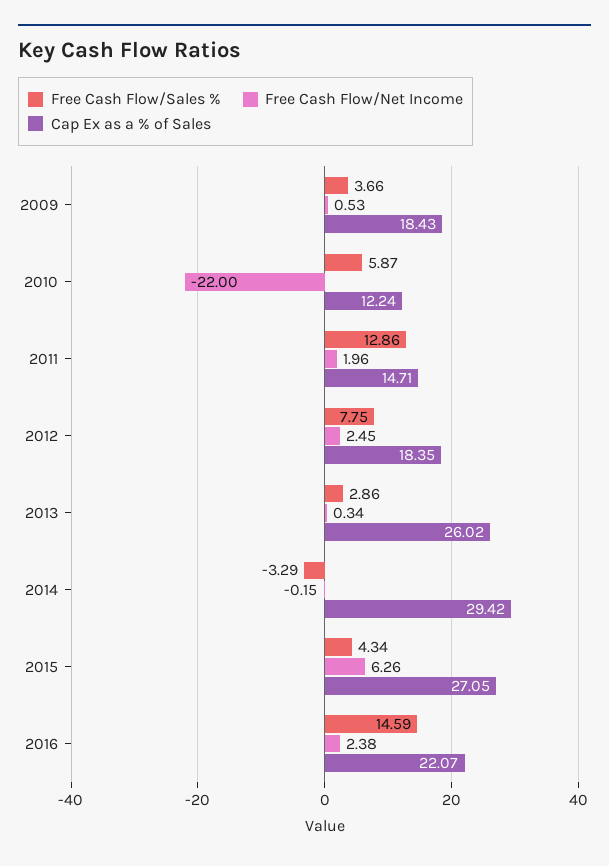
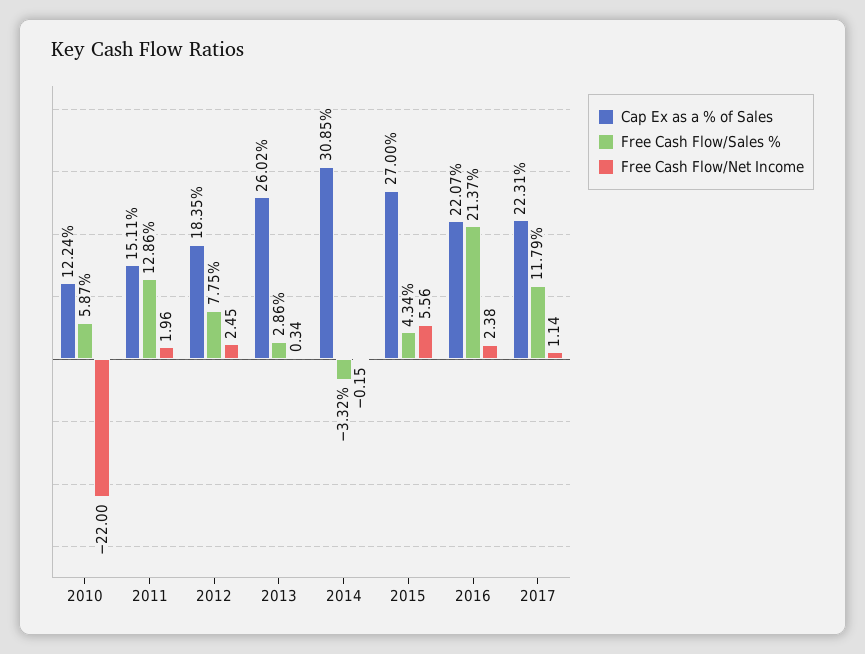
Free Cash Flow/Sales %, 2009: 3.66 -> none
Free Cash Flow/Net Income, 2009: 0.53 -> none
Cap Ex as a % of Sales, 2009: 18.43 -> none
Cap Ex as a % of Sales, 2011: 14.71 -> 15.11
Free Cash Flow/Sales %, 2014: -3.29 -> -3.32
Cap Ex as a % of Sales, 2014: 29.42 -> 30.85
Free Cash Flow/Net Income, 2015: 6.26 -> 5.56
Cap Ex as a % of Sales, 2015: 27.05 -> 27
Free Cash Flow/Sales %, 2016: 14.59 -> 21.37
Cap Ex as a % of Sales, 2017: none -> 22.31
Free Cash Flow/Sales %, 2017: none -> 11.79
Free Cash Flow/Net Income, 2017: none -> 1.14

